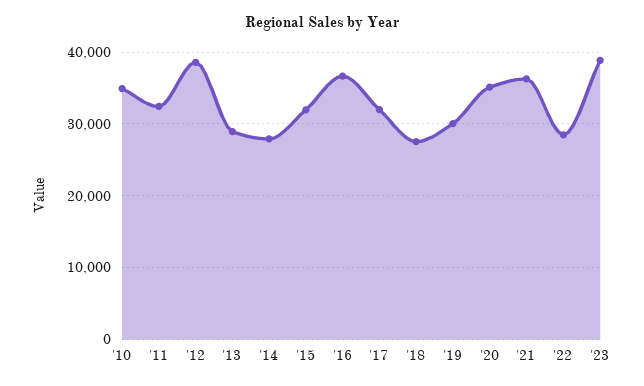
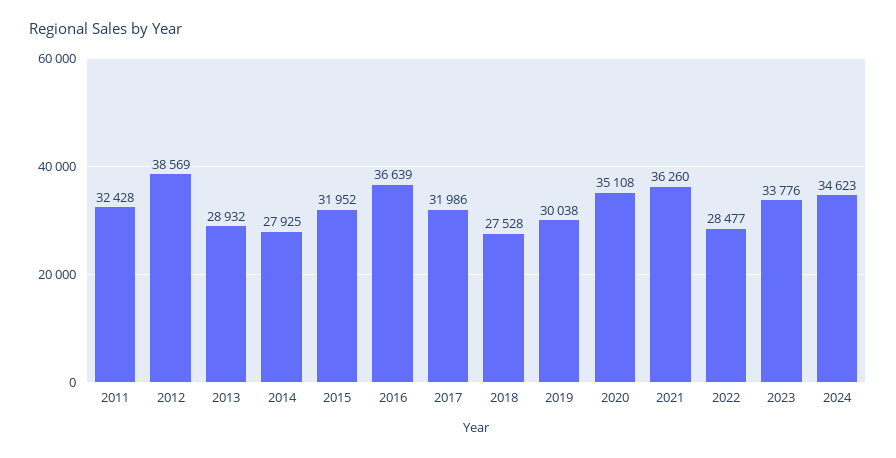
'10: 35000 -> none
'23: 39000 -> 33776
2024: none -> 34623

